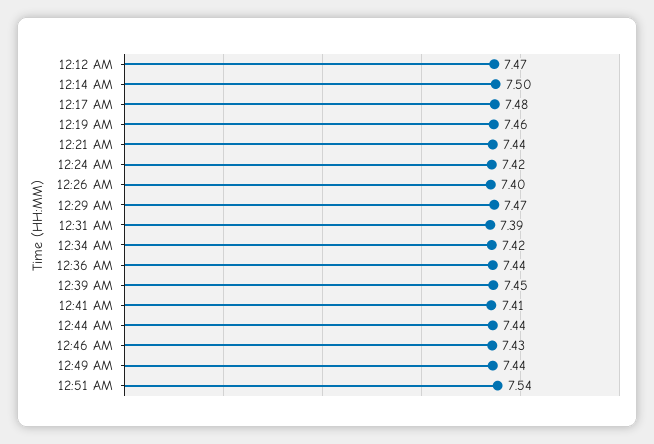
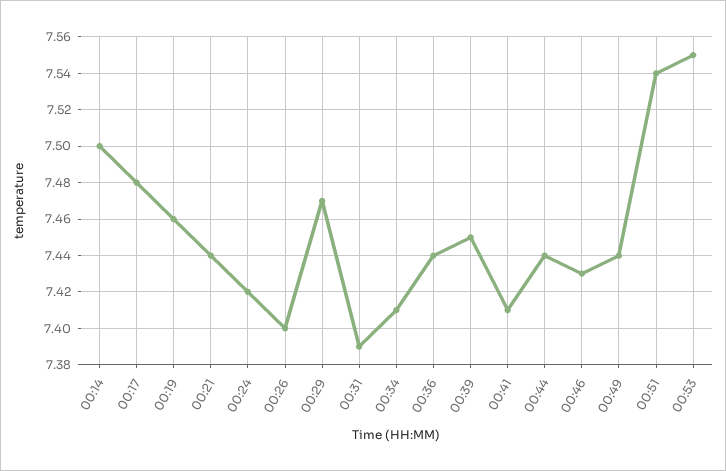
12:12 AM: 7.47 -> none
12:34 AM: 7.42 -> 7.41
00:53: none -> 7.55

